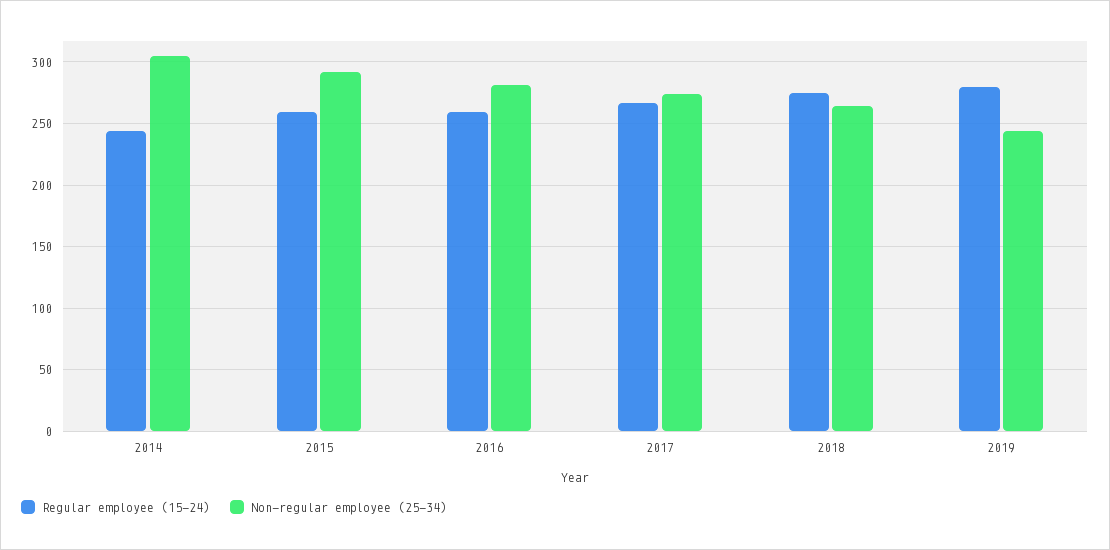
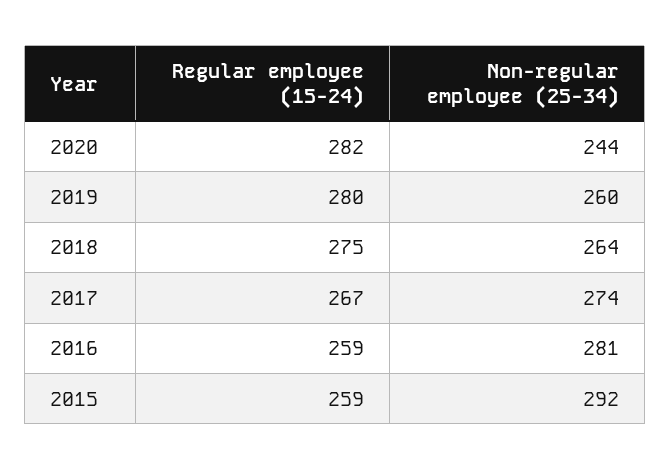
Regular employee (15-24), 2014: 245 -> none
Non-regular employee (25-34), 2014: 305 -> none
Non-regular employee (25-34), 2019: 245 -> 260
Regular employee (15-24), 2020: none -> 282
Non-regular employee (25-34), 2020: none -> 244

